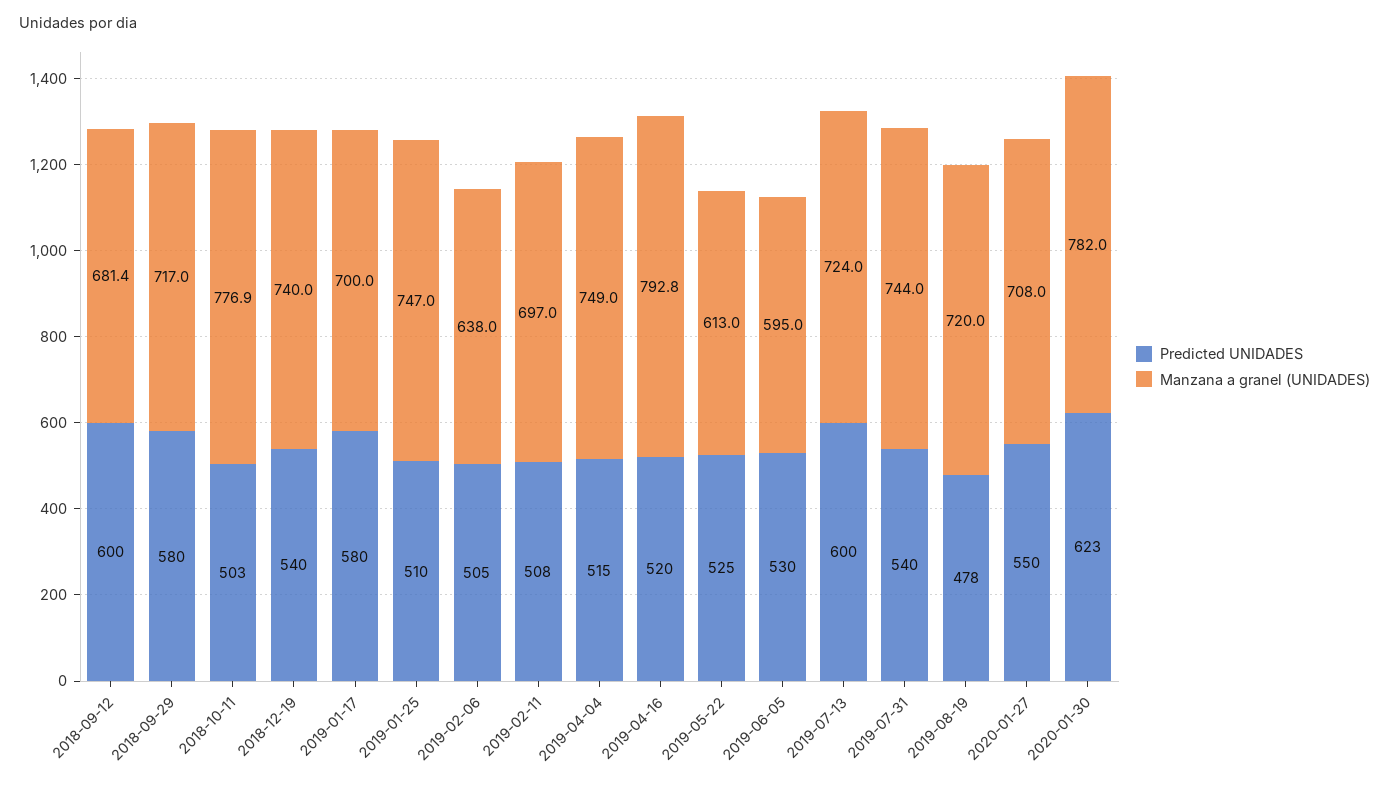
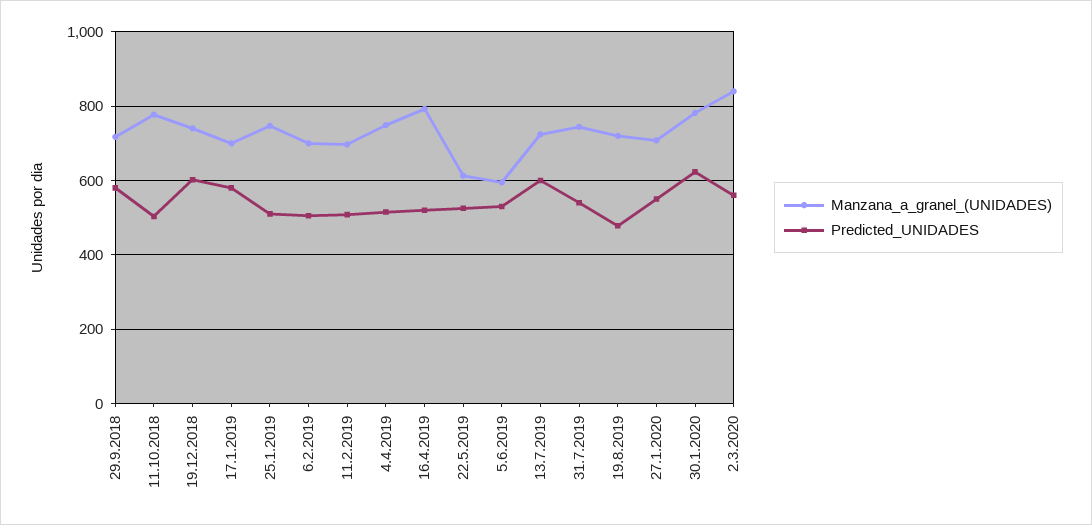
Predicted UNIDADES, 2018-09-12: 600 -> none
Manzana a granel (UNIDADES), 2018-09-12: 681.4 -> none
Predicted UNIDADES, 2018-12-19: 540 -> 600
Manzana a granel (UNIDADES), 2019-02-06: 638 -> 700
Manzana a granel (UNIDADES), 2.3.2020: none -> 840
Predicted UNIDADES, 2.3.2020: none -> 560

